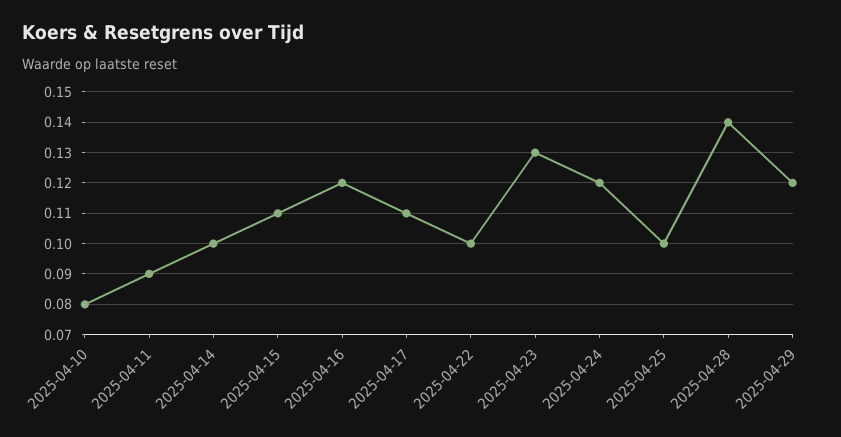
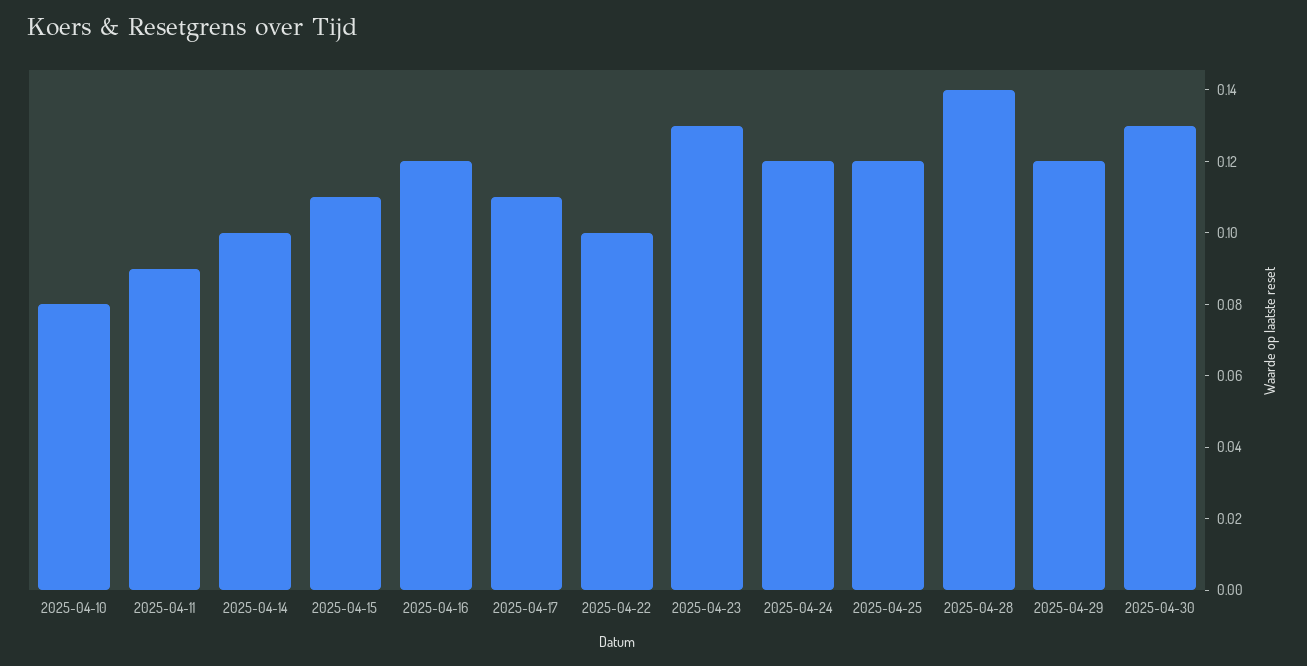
2025-04-25: 0.1 -> 0.12
2025-04-30: none -> 0.13

